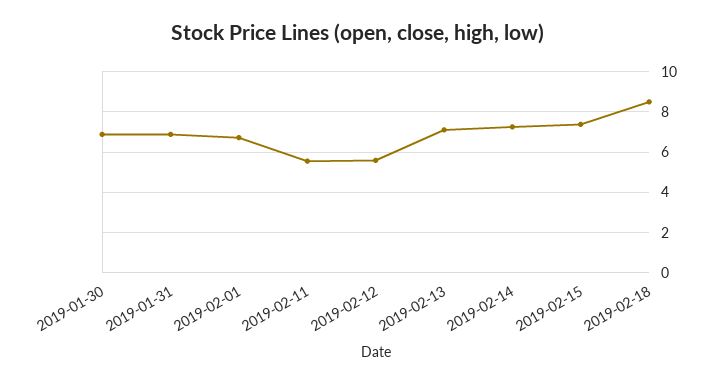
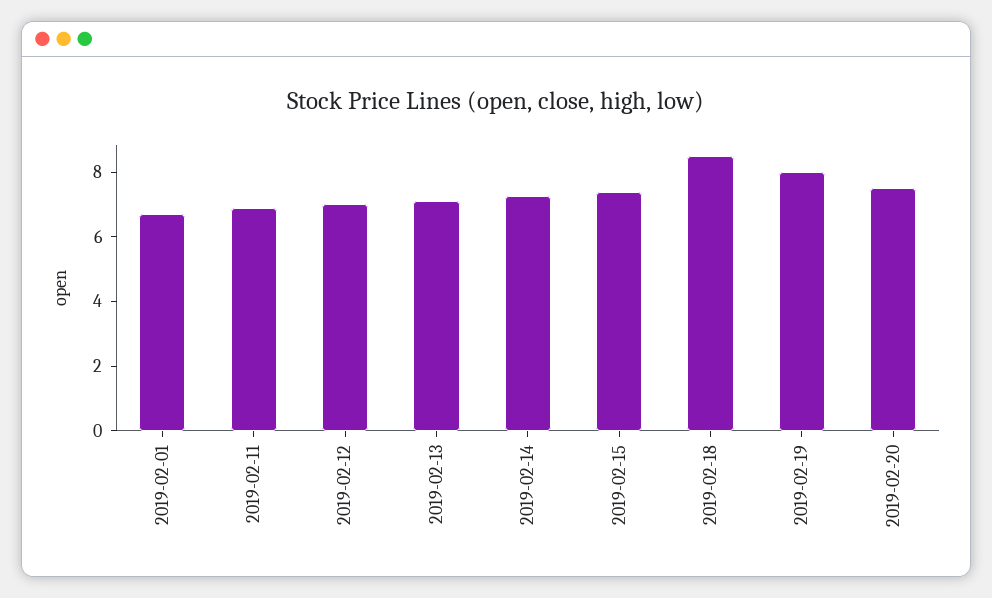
2019-01-30: 7 -> none
2019-01-31: 7 -> none
2019-02-11: 5.5 -> 7
2019-02-12: 5.5 -> 7
2019-02-19: none -> 8
2019-02-20: none -> 7.5

